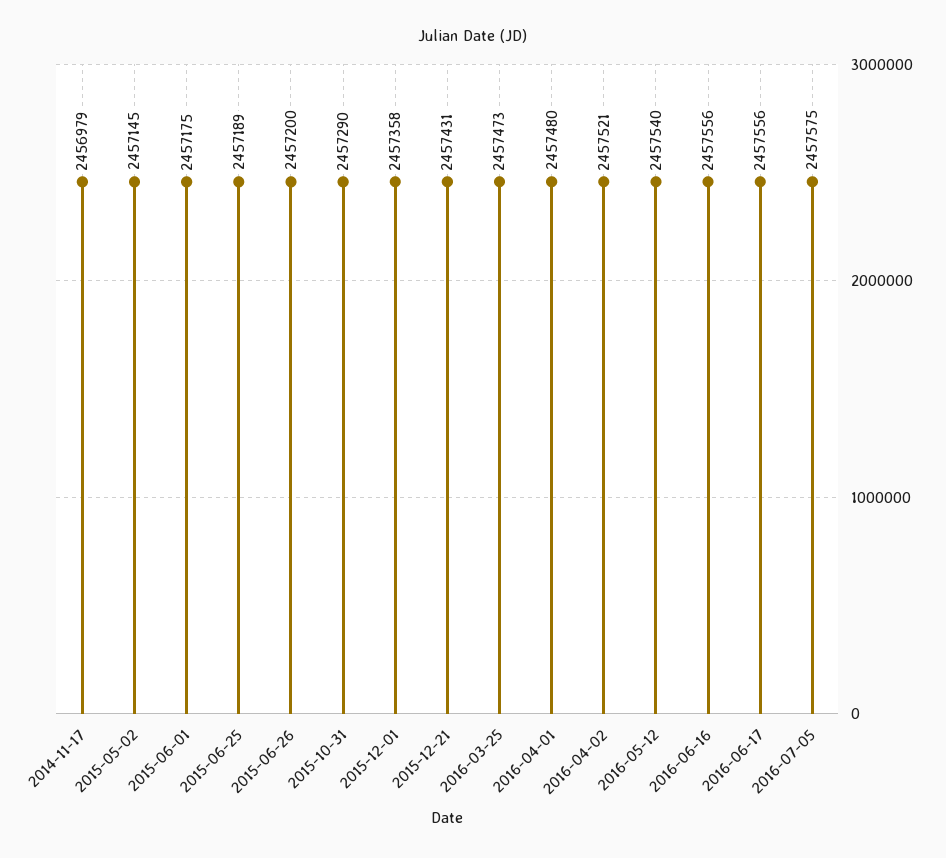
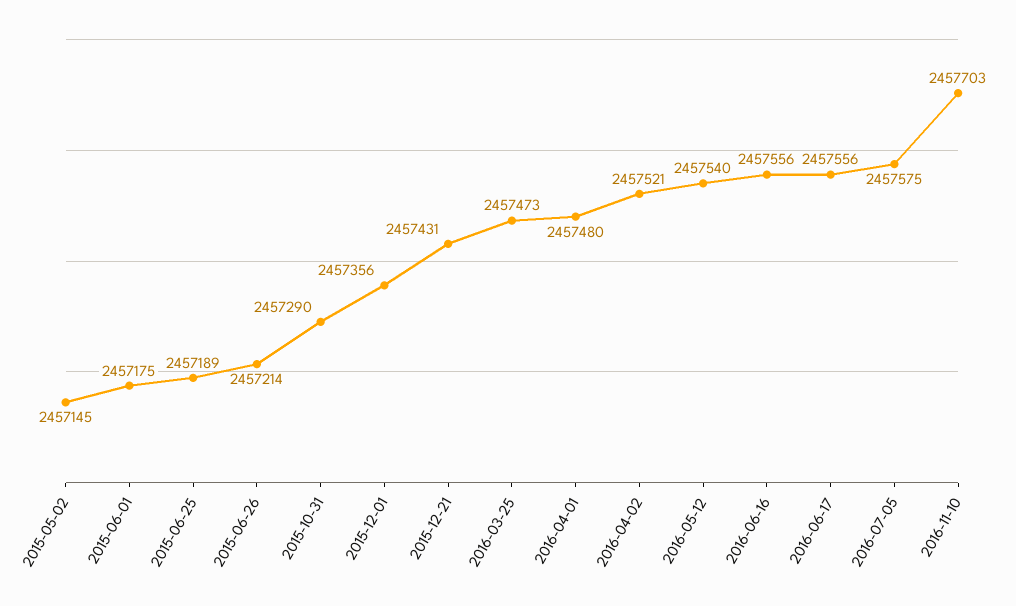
2014-11-17: 2456979 -> none
2015-06-26: 2457200 -> 2457214
2015-12-01: 2457358 -> 2457356
2016-11-10: none -> 2457703

